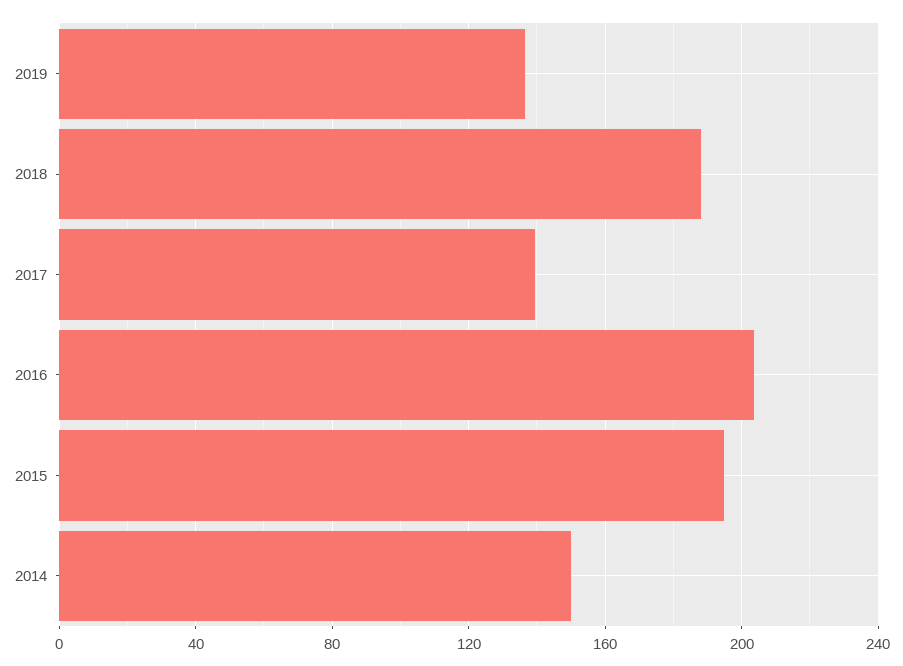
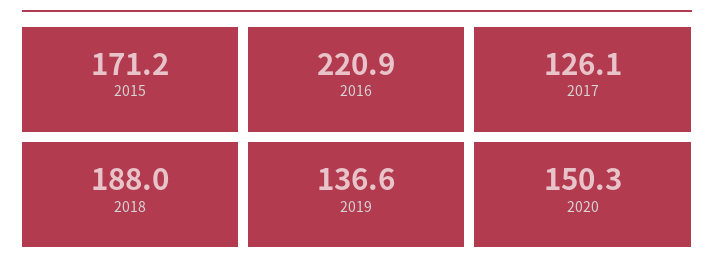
2017: 140 -> 126.1
2016: 205 -> 220.9
2015: 195 -> 171.2
2014: 150 -> none
2020: none -> 150.3

